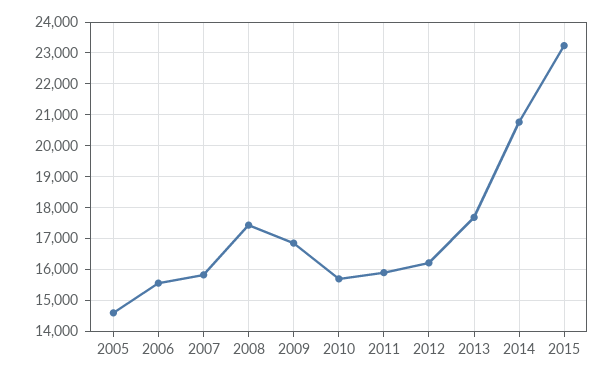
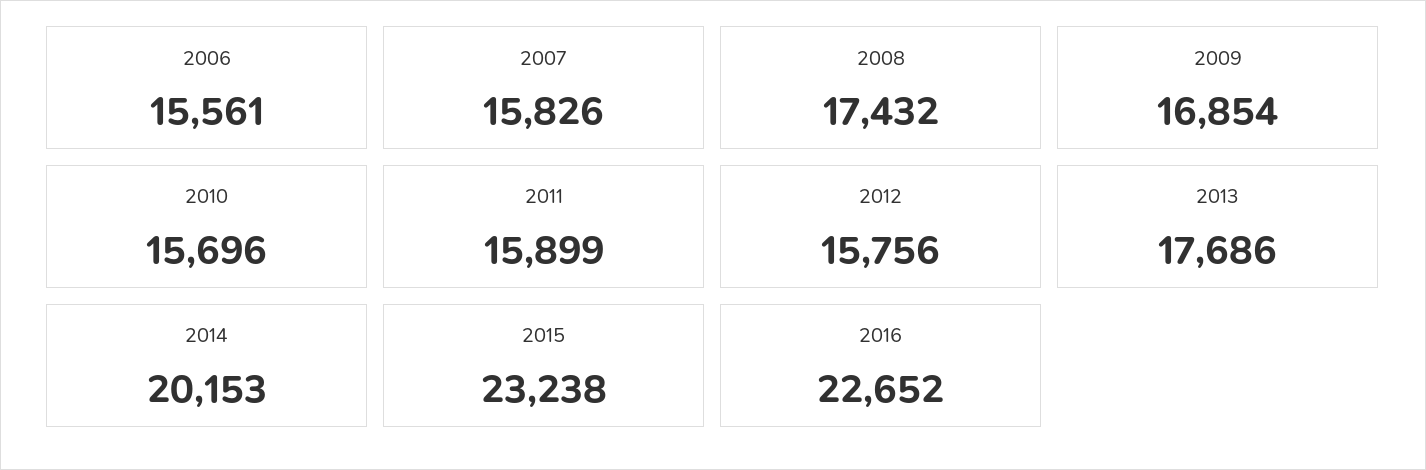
2005: 14600 -> none
2012: 16200 -> 15756
2014: 20800 -> 20153
2016: none -> 22652

